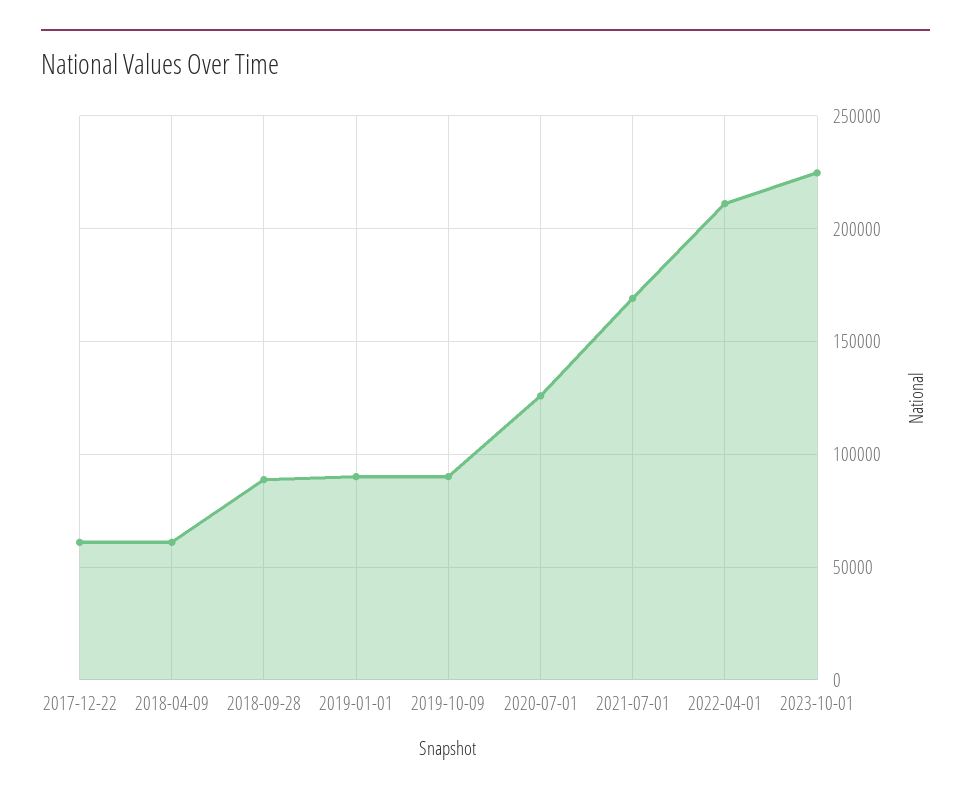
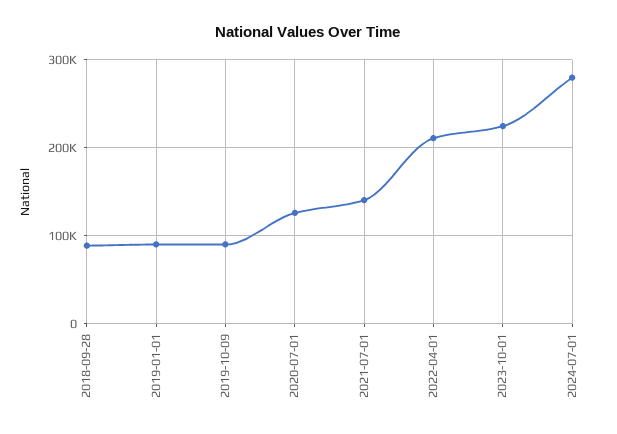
2017-12-22: 60000 -> none
2018-04-09: 60000 -> none
2021-07-01: 170000 -> 140000
2024-07-01: none -> 280000

